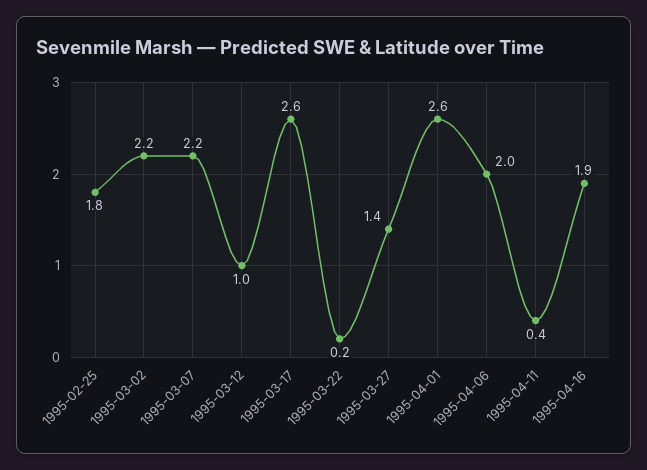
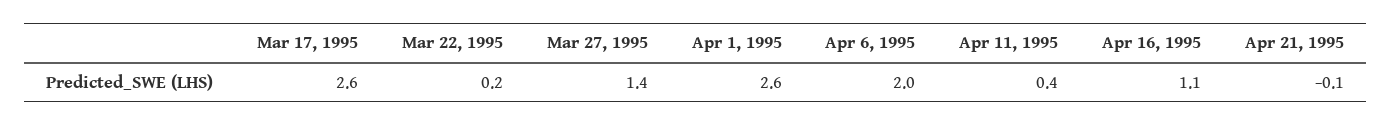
1995-02-25: 1.8 -> none
1995-03-02: 2.2 -> none
1995-03-07: 2.2 -> none
1995-03-12: 1 -> none
1995-04-16: 1.9 -> 1.1
Apr 21, 1995: none -> -0.1

